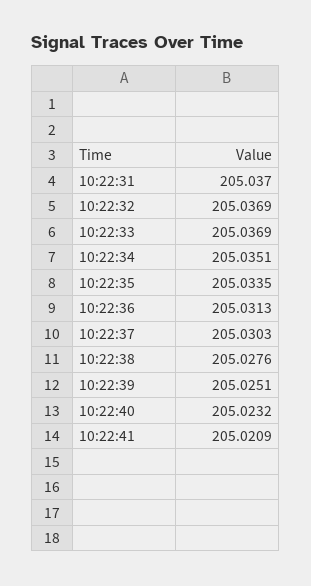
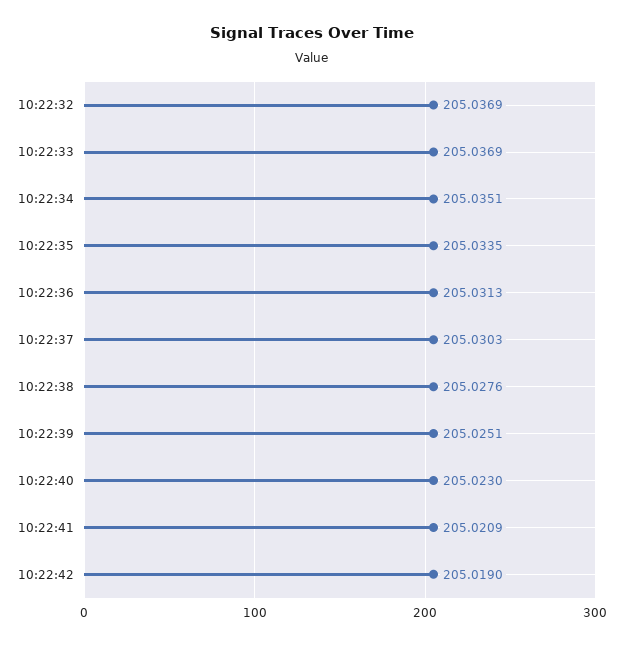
10:22:31: 205.037 -> none
10:22:40: 205.0232 -> 205.023
10:22:42: none -> 205.019

